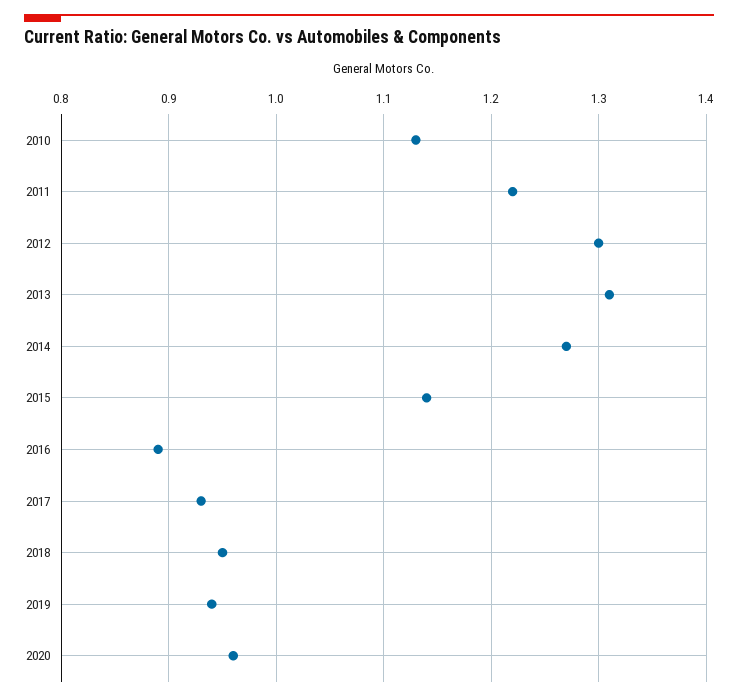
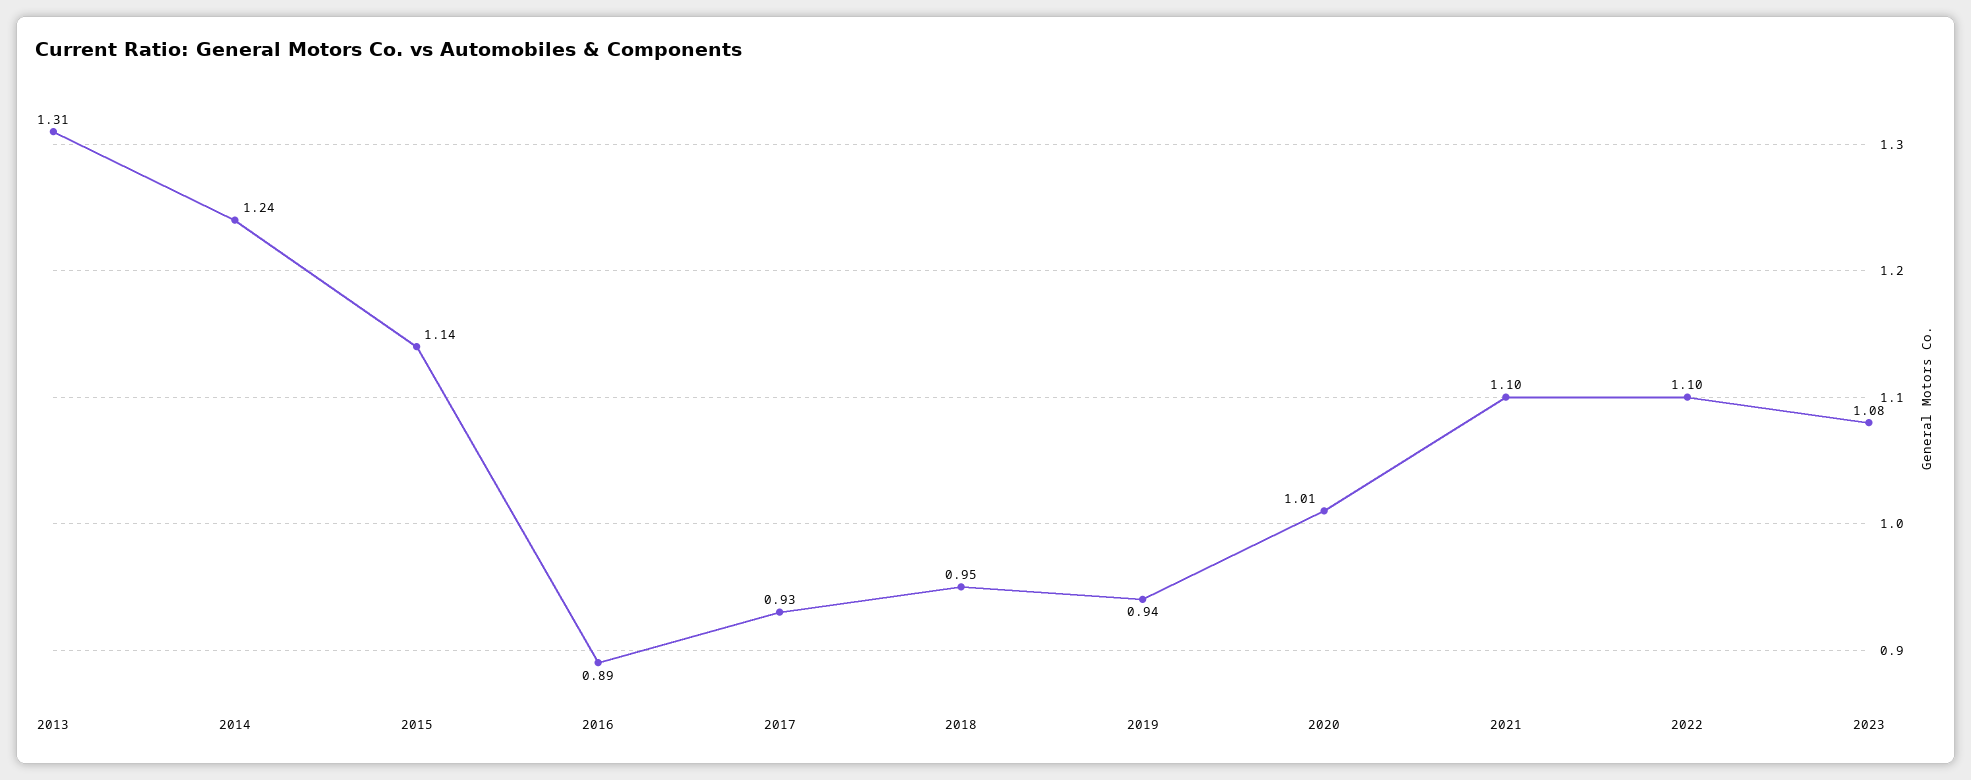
2010: 1.13 -> none
2011: 1.22 -> none
2012: 1.3 -> none
2014: 1.27 -> 1.24
2020: 0.96 -> 1.01
2021: none -> 1.1
2022: none -> 1.1
2023: none -> 1.08

